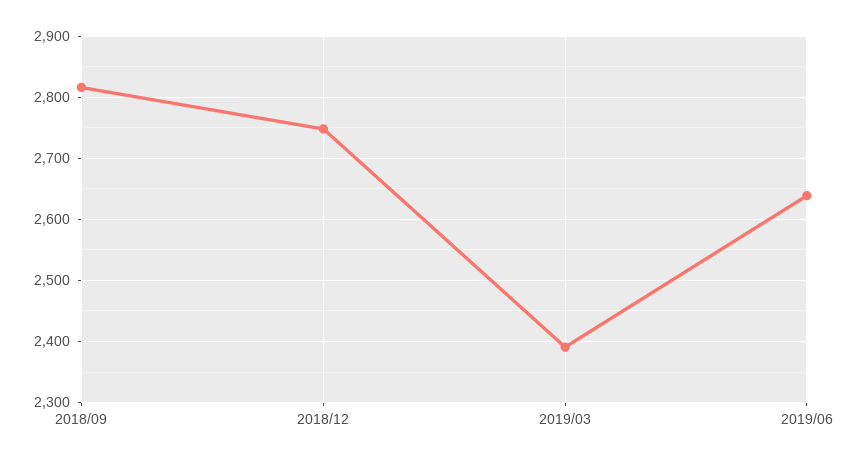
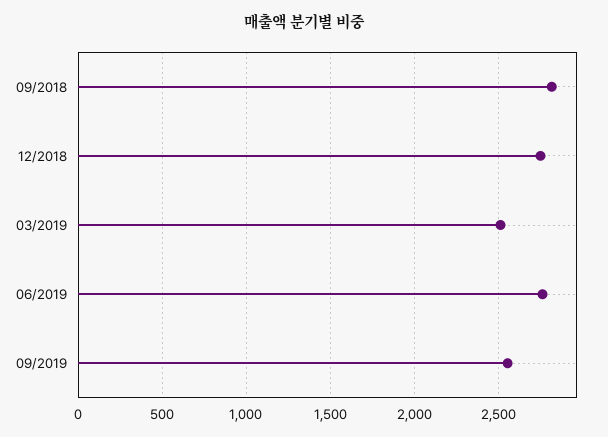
2019/03: 2390 -> 2500
2019/06: 2640 -> 2750
09/2019: none -> 2550

